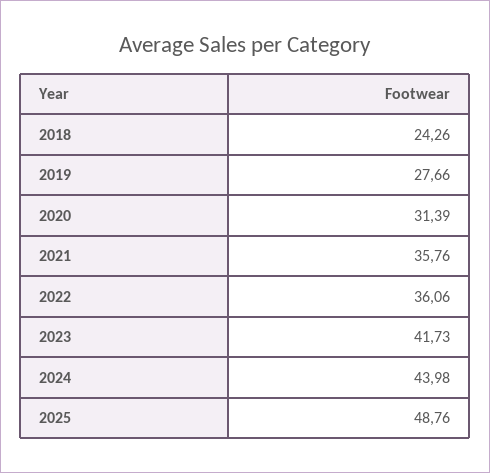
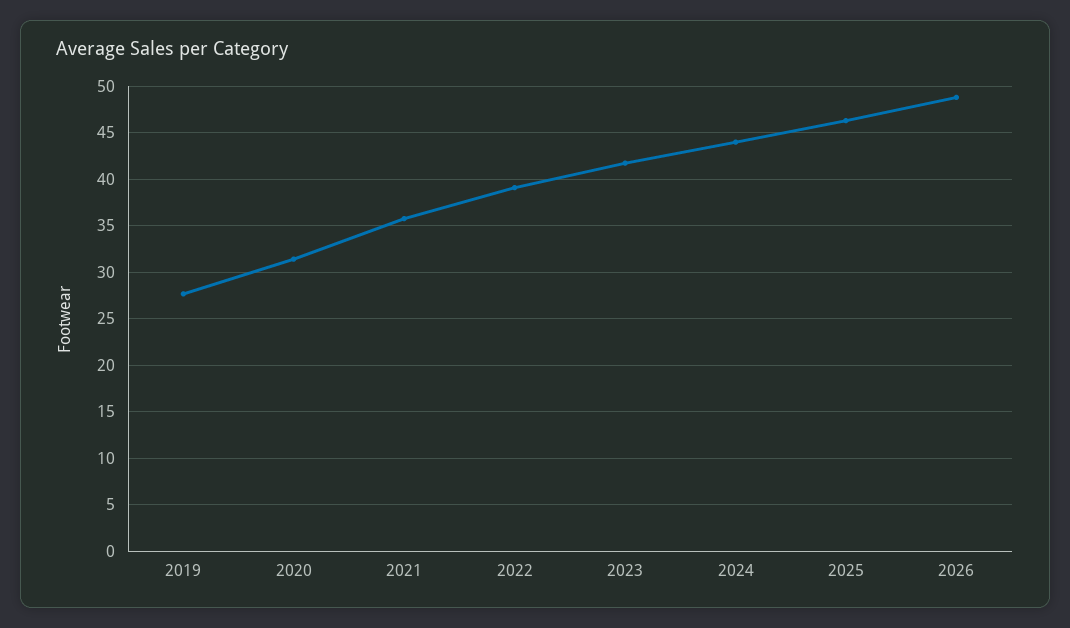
2018: 24.26 -> none
2022: 36.06 -> 39
2025: 48.76 -> 46
2026: none -> 49

